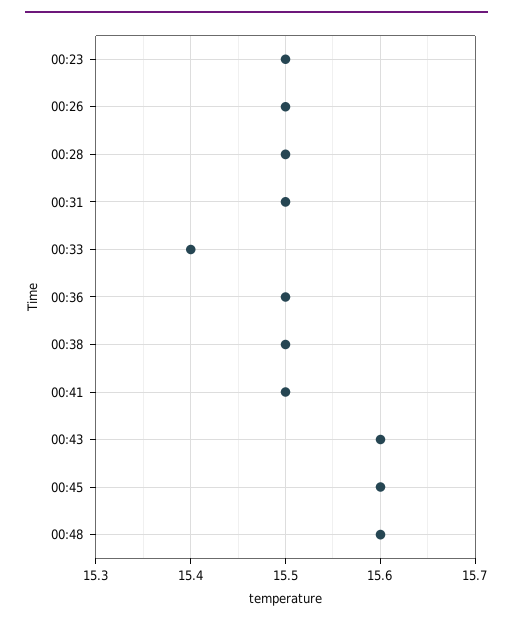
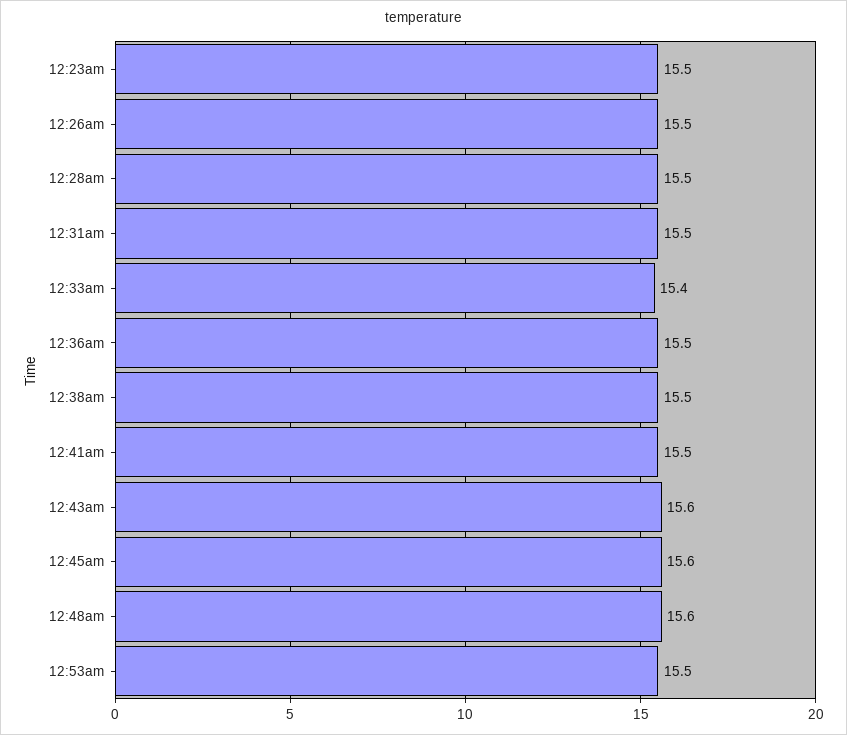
12:53am: none -> 15.5

